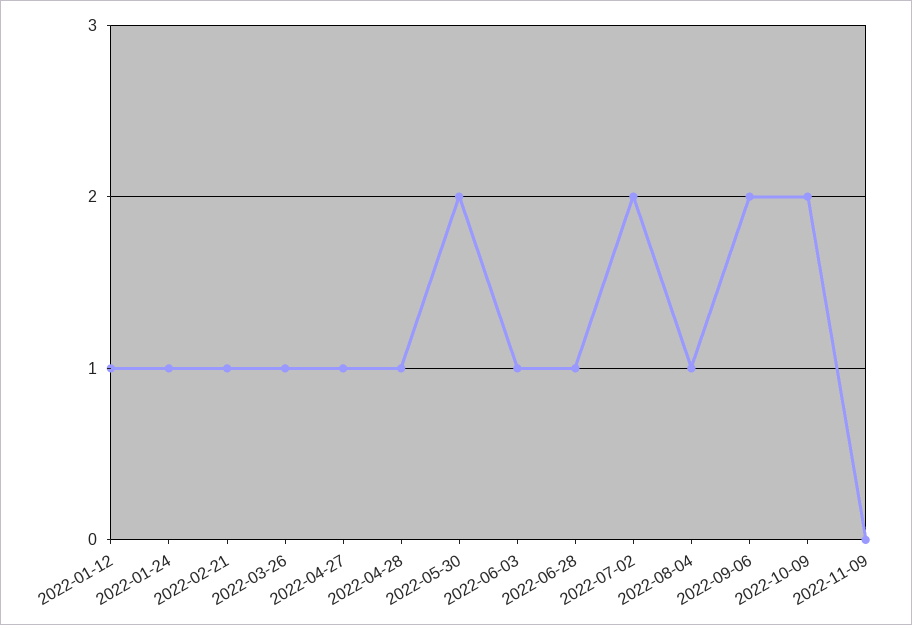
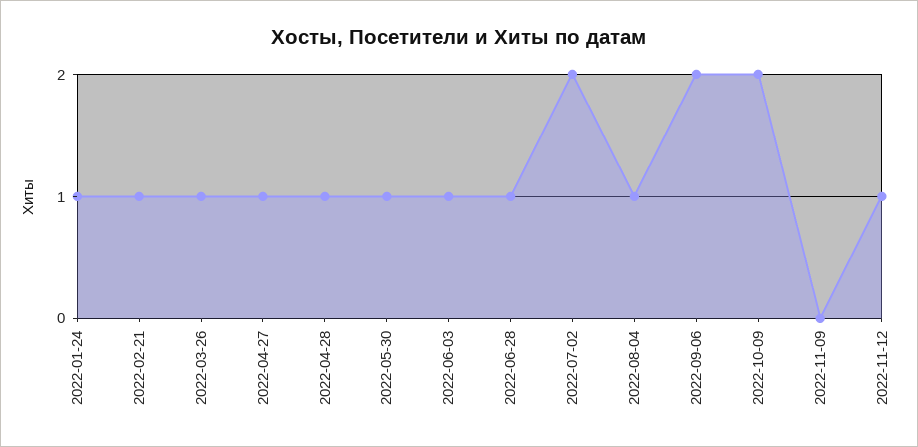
2022-01-12: 1 -> none
2022-05-30: 2 -> 1
2022-11-12: none -> 1

